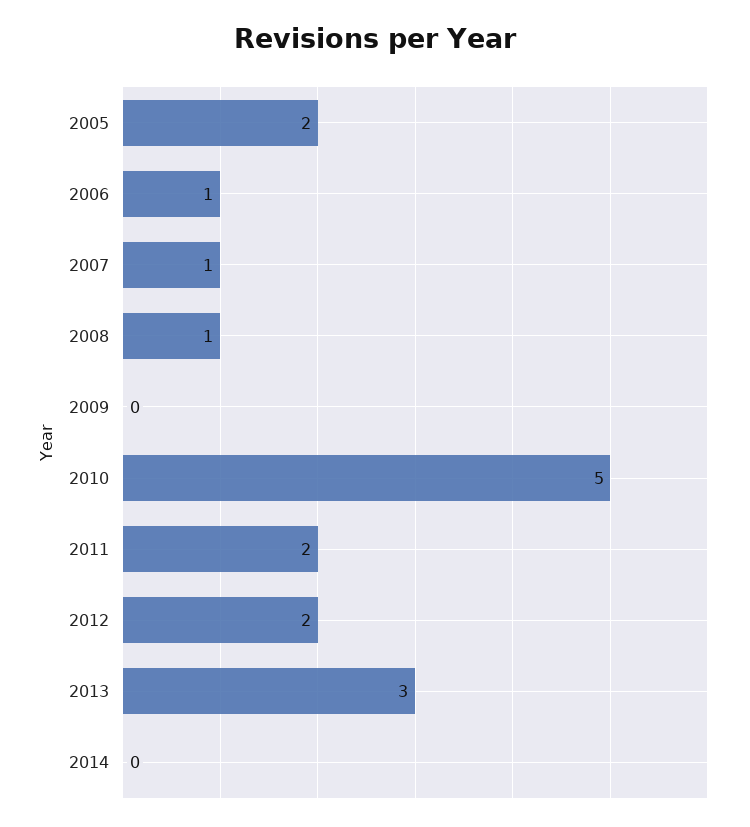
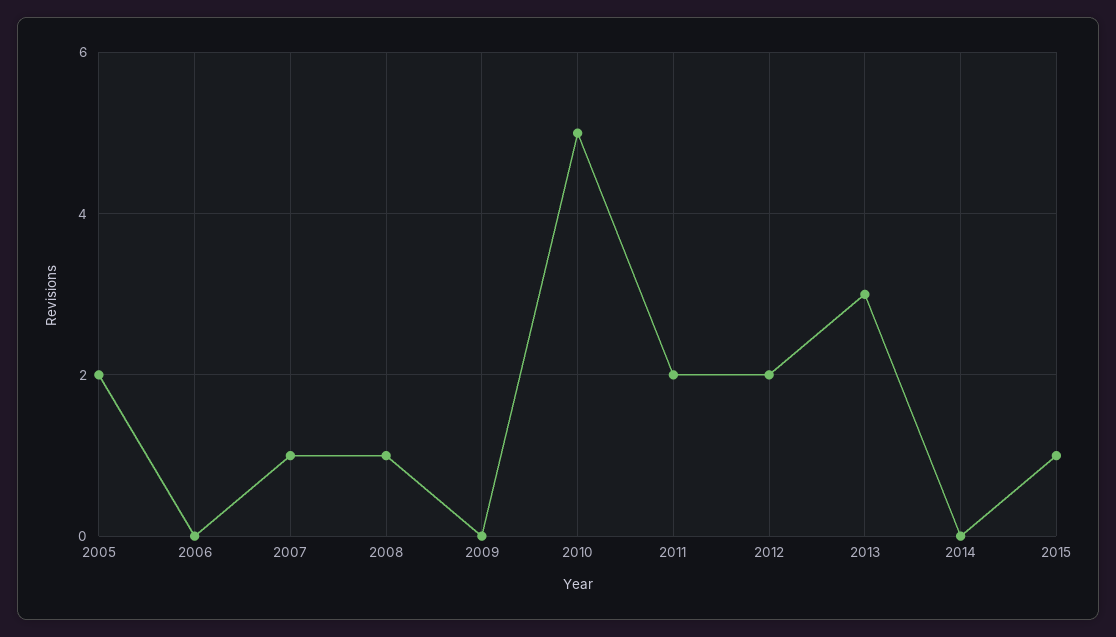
2006: 1 -> 0
2015: none -> 1

